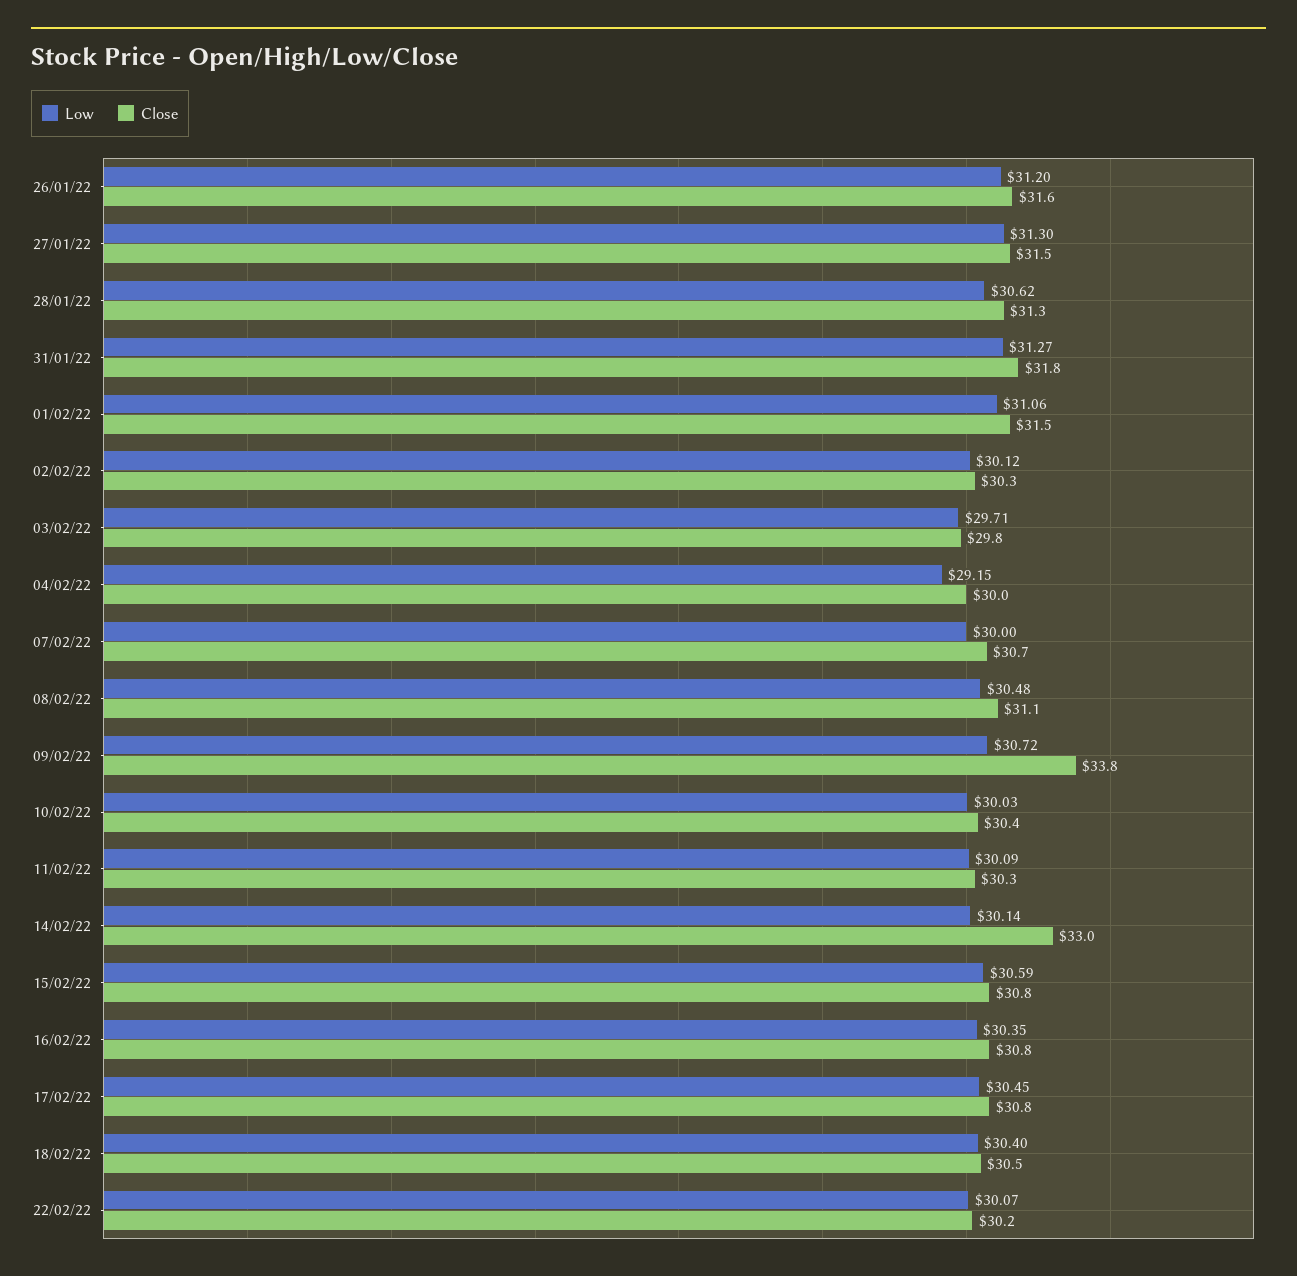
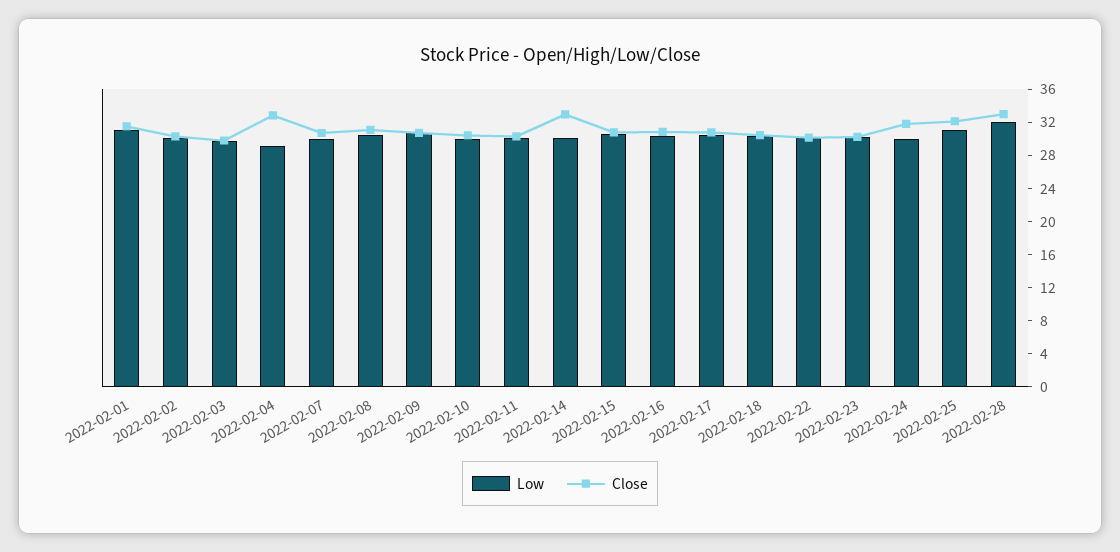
Low, 26/01/22: 31.2 -> none
Close, 26/01/22: 31.6 -> none
Low, 27/01/22: 31.3 -> none
Close, 27/01/22: 31.5 -> none
Low, 28/01/22: 30.62 -> none
Close, 28/01/22: 31.3 -> none
Low, 31/01/22: 31.27 -> none
Close, 31/01/22: 31.8 -> none
Close, 04/02/22: 30 -> 33
Close, 09/02/22: 33.8 -> 31
Low, 2022-02-23: none -> 30
Close, 2022-02-23: none -> 30
Low, 2022-02-24: none -> 30
Close, 2022-02-24: none -> 32
Low, 2022-02-25: none -> 31
Close, 2022-02-25: none -> 32
Low, 2022-02-28: none -> 32
Close, 2022-02-28: none -> 33

